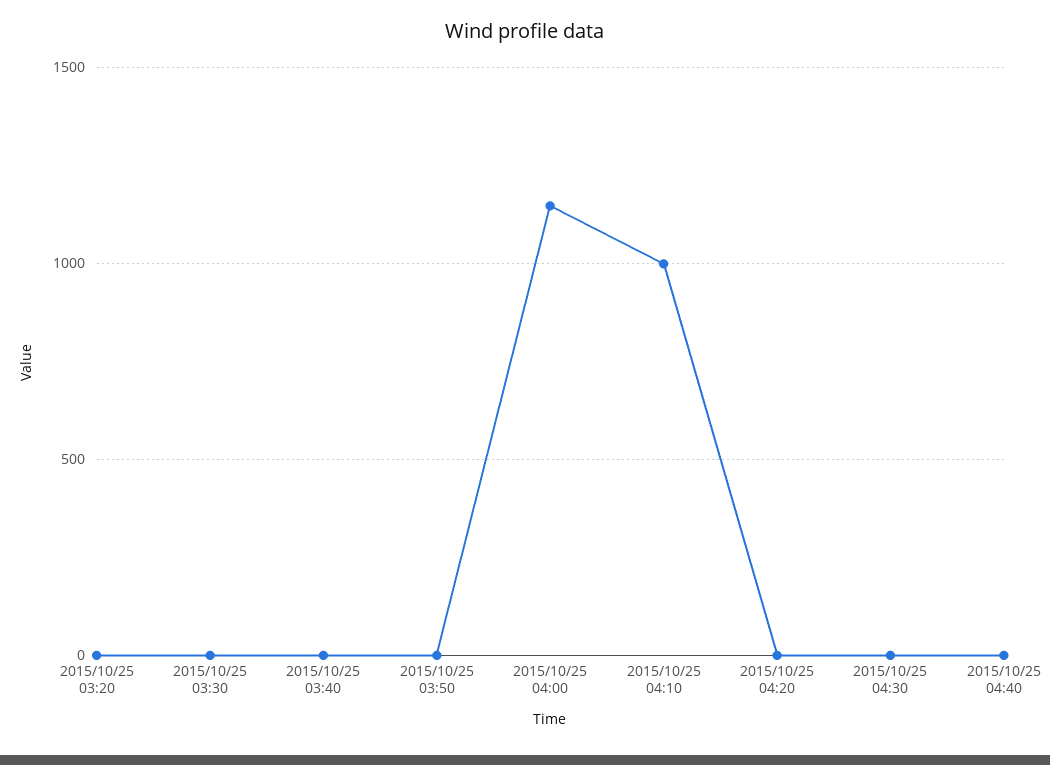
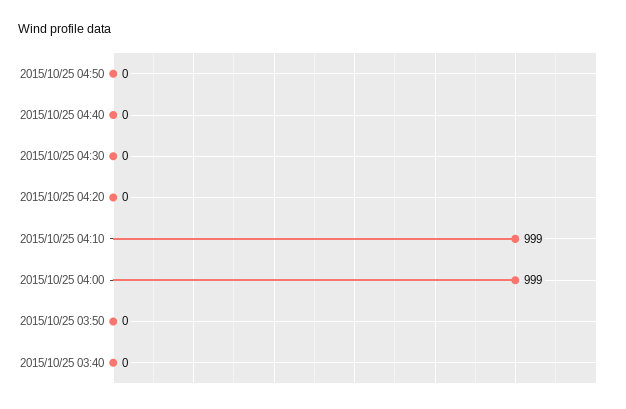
2015/10/25 03:20: 0 -> none
2015/10/25 03:30: 0 -> none
2015/10/25 04:00: 1150 -> 999
2015/10/25 04:50: none -> 0

